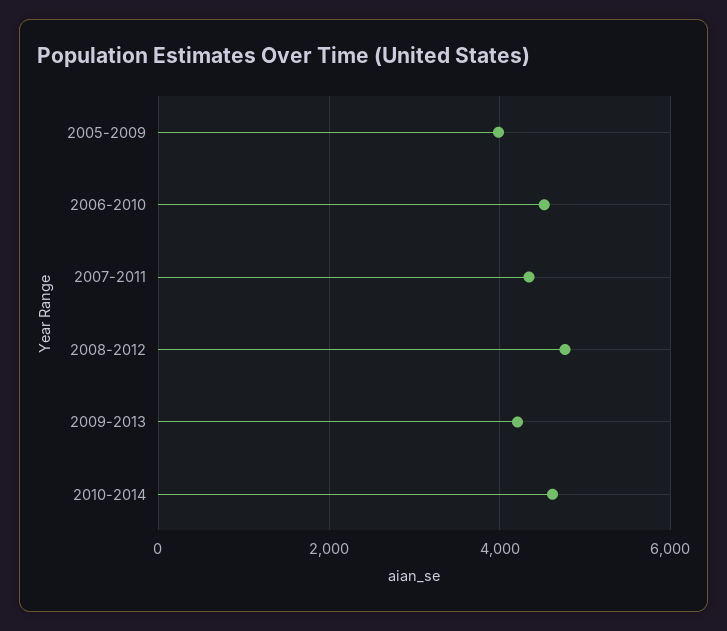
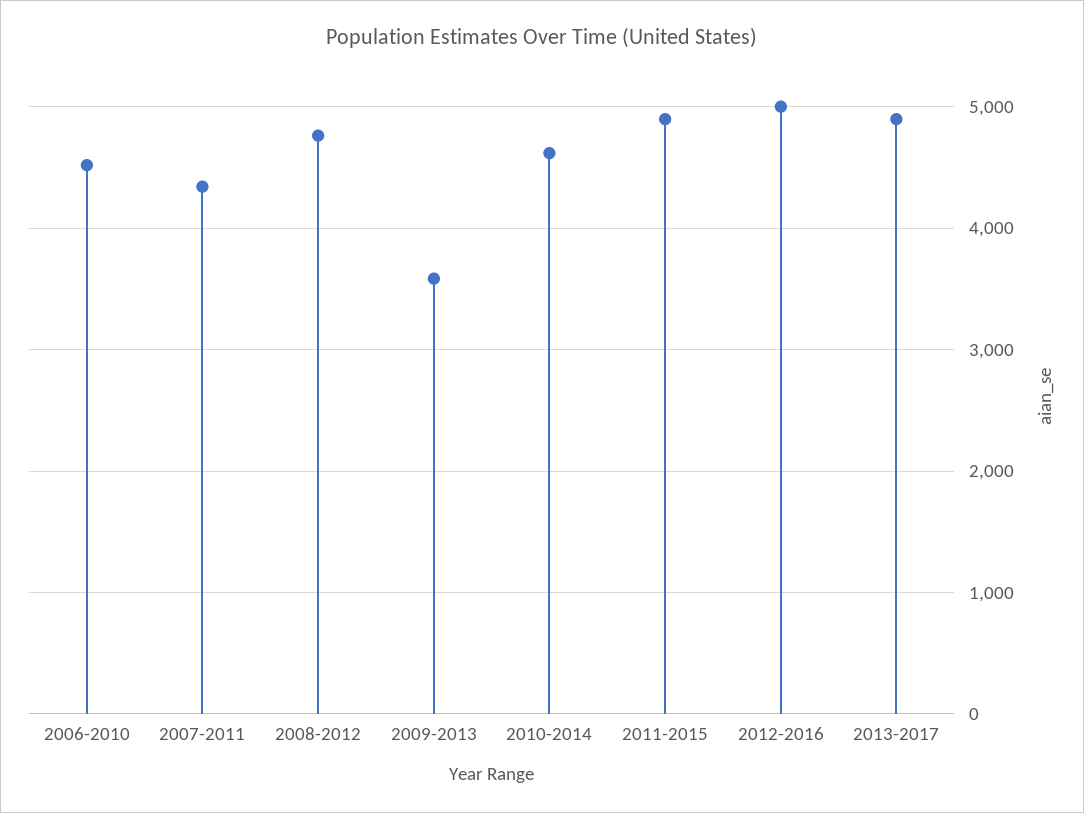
2005-2009: 4000 -> none
2009-2013: 4200 -> 3600
2011-2015: none -> 4900
2012-2016: none -> 5000
2013-2017: none -> 4900

